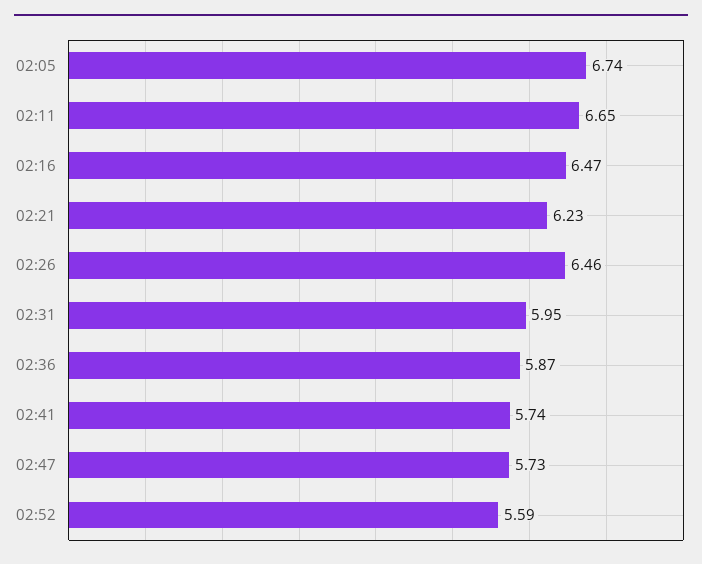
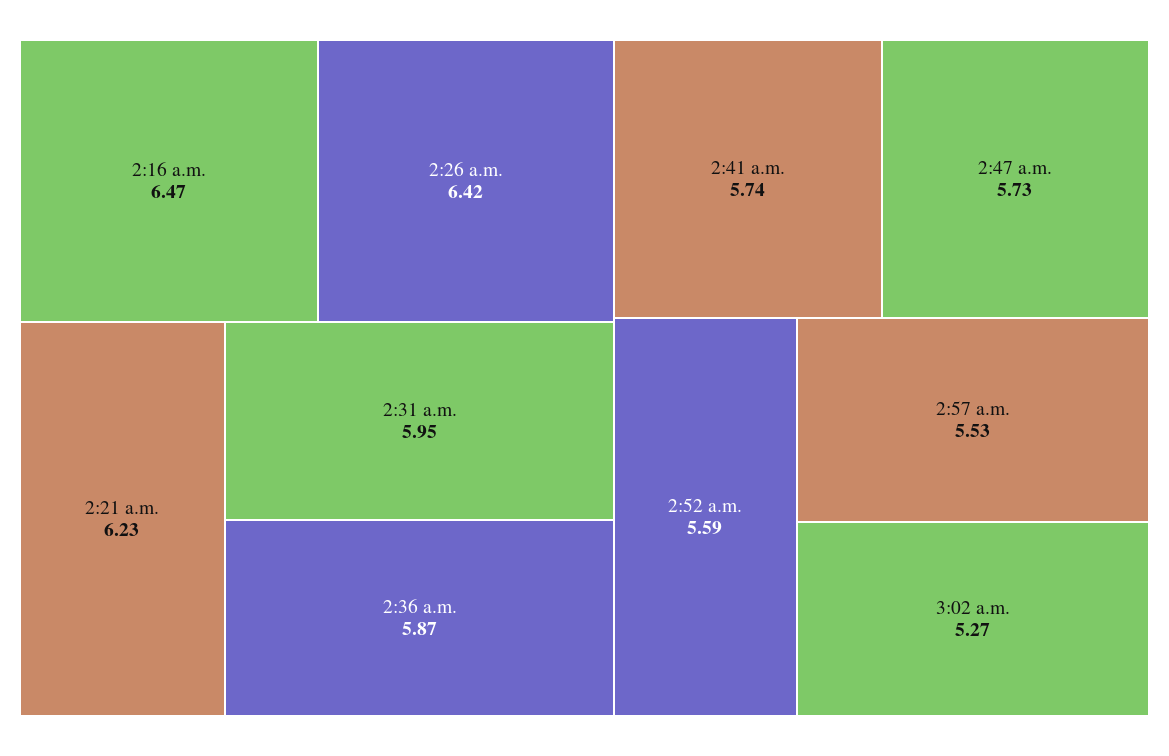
02:05: 6.74 -> none
02:11: 6.65 -> none
02:26: 6.46 -> 6.42
2:57 a.m.: none -> 5.53
3:02 a.m.: none -> 5.27

